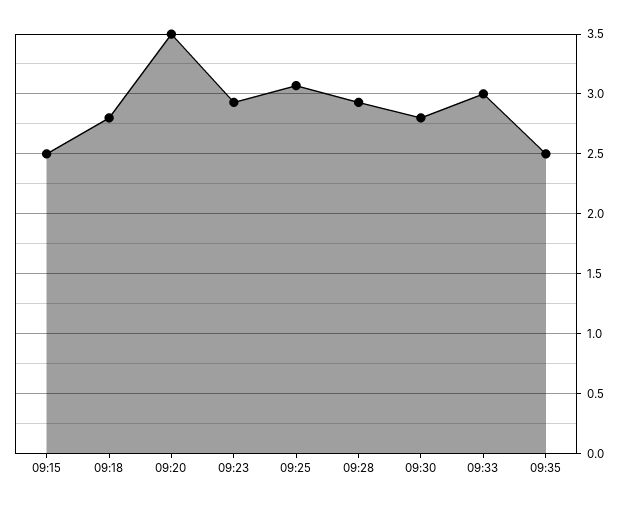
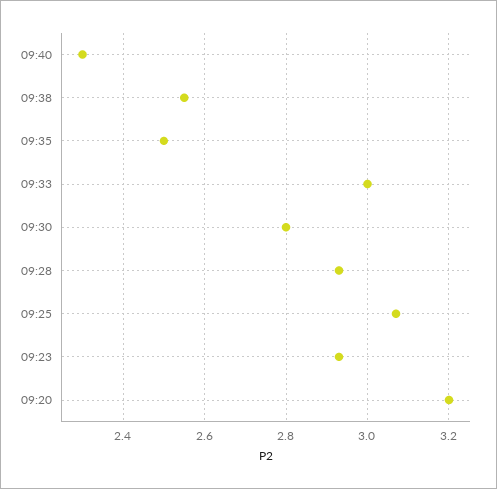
09:15: 2.5 -> none
09:18: 2.8 -> none
09:20: 3.5 -> 3.2
09:40: none -> 2.3
09:38: none -> 2.55

